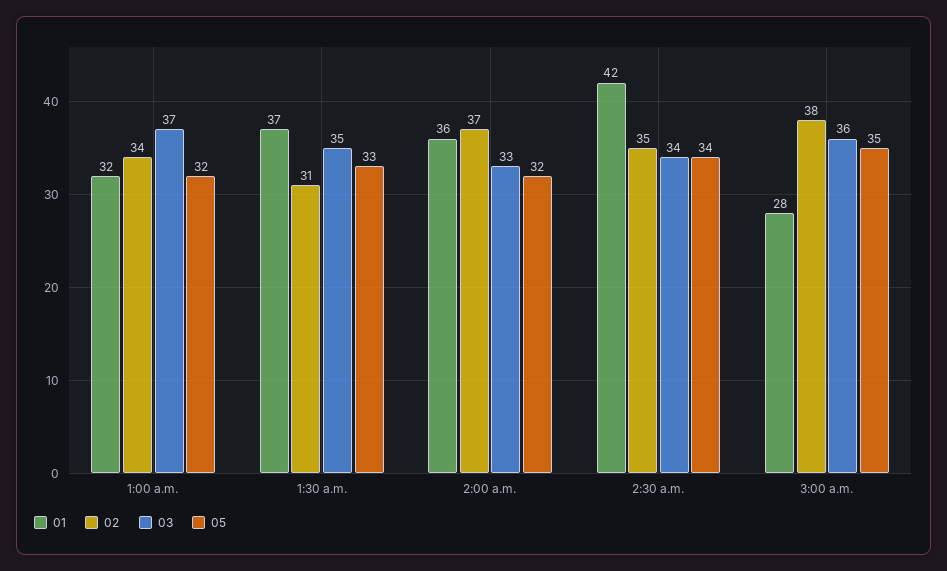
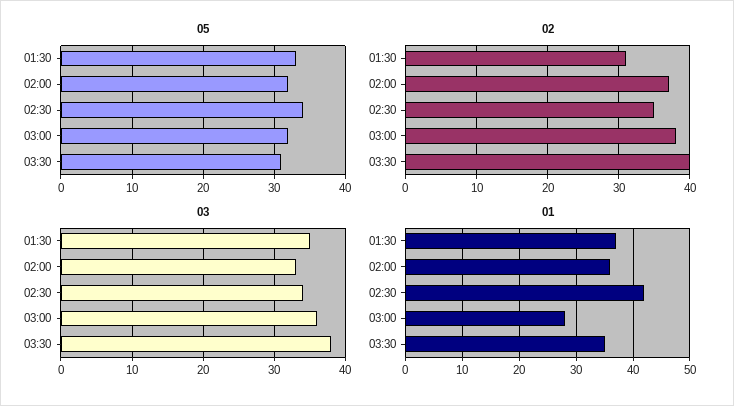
01, 1:00 a.m.: 32 -> none
02, 1:00 a.m.: 34 -> none
03, 1:00 a.m.: 37 -> none
05, 1:00 a.m.: 32 -> none
05, 3:00 a.m.: 35 -> 32
05, 03:30: none -> 31
02, 03:30: none -> 40
03, 03:30: none -> 38
01, 03:30: none -> 35

